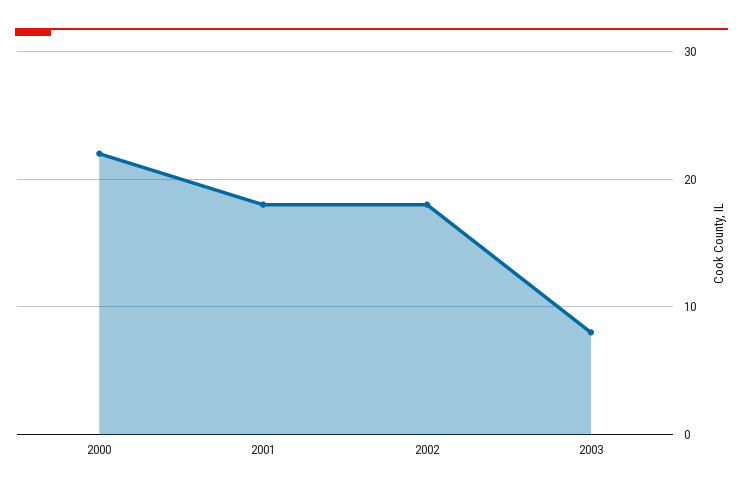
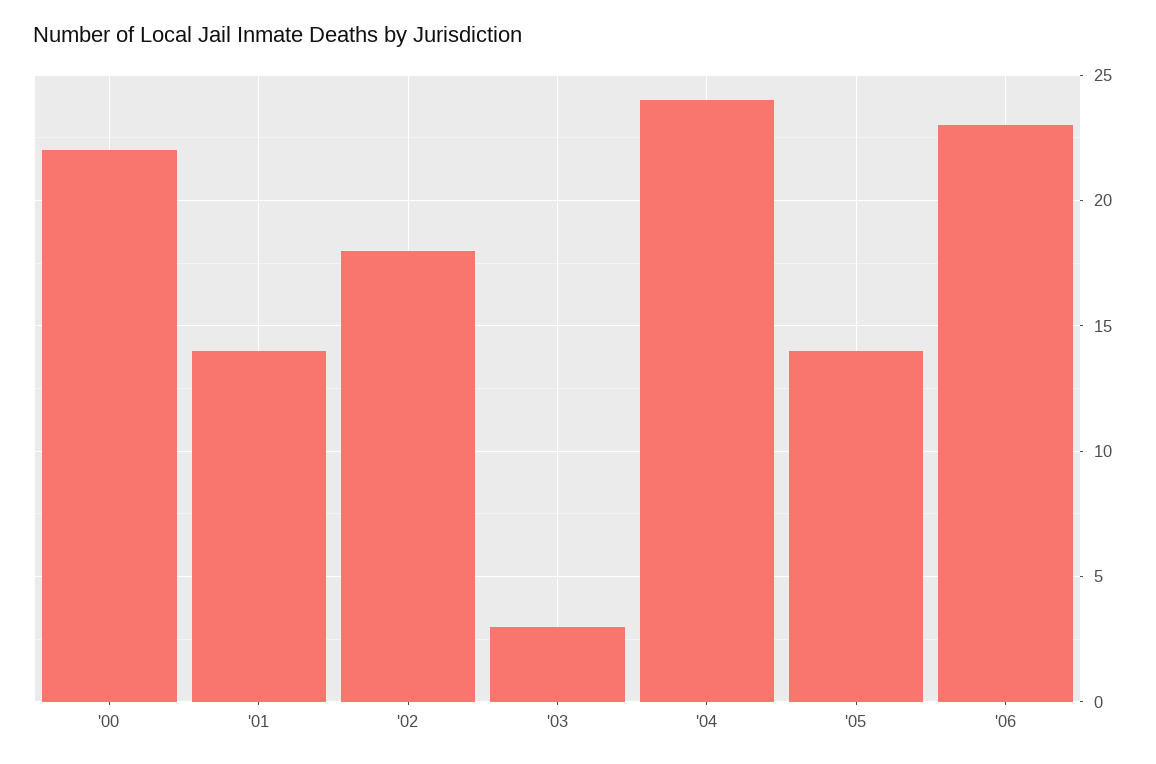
2001: 18 -> 14
2003: 8 -> 3
'04: none -> 24
'05: none -> 14
'06: none -> 23

